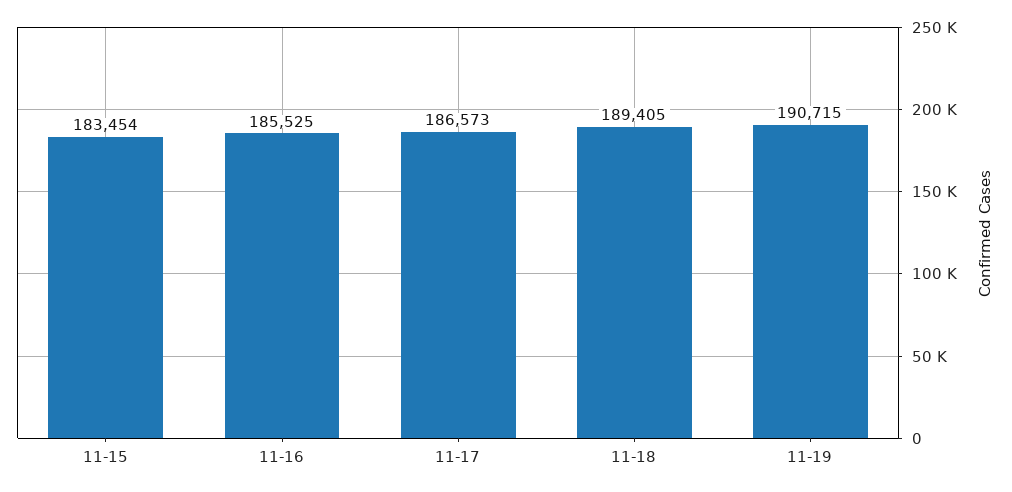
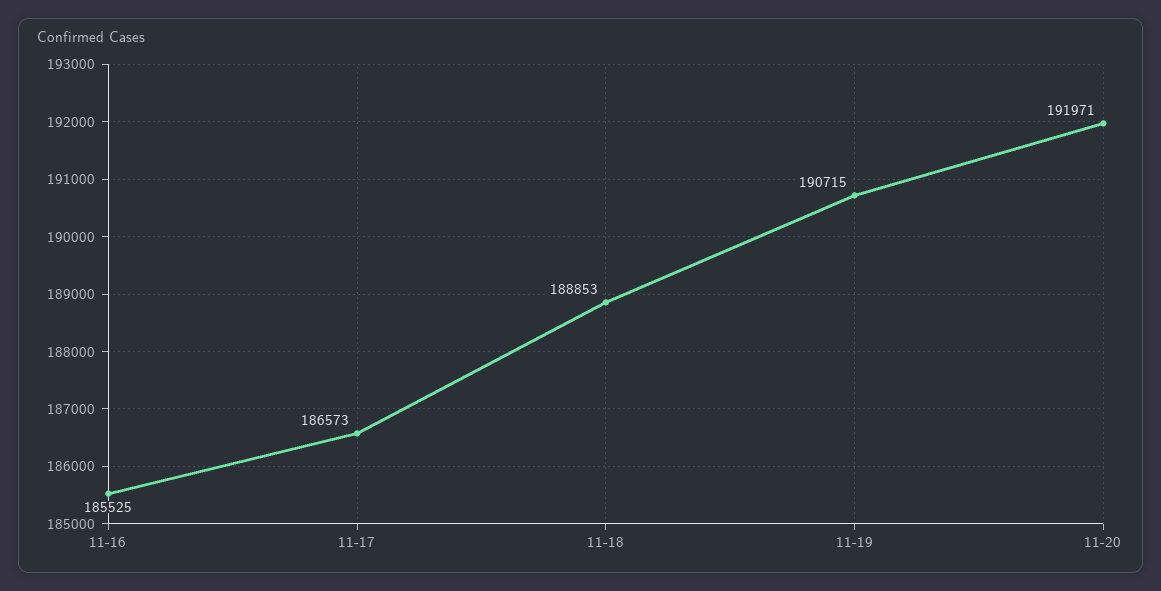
11-15: 183454 -> none
11-18: 189405 -> 188853
11-20: none -> 191971

